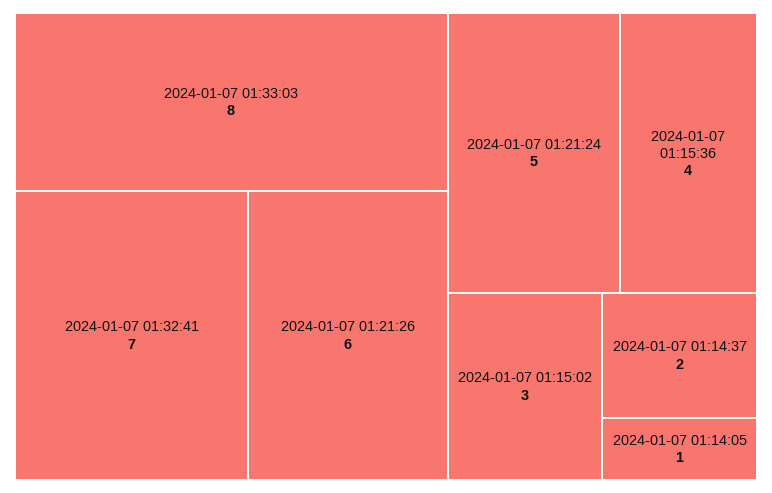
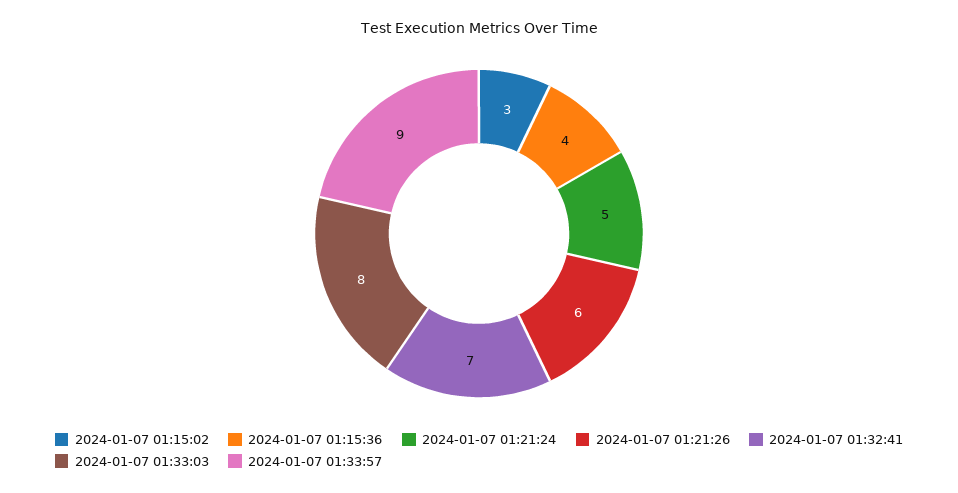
2024-01-07 01:14:37: 2 -> none
2024-01-07 01:14:05: 1 -> none
2024-01-07 01:33:57: none -> 9

